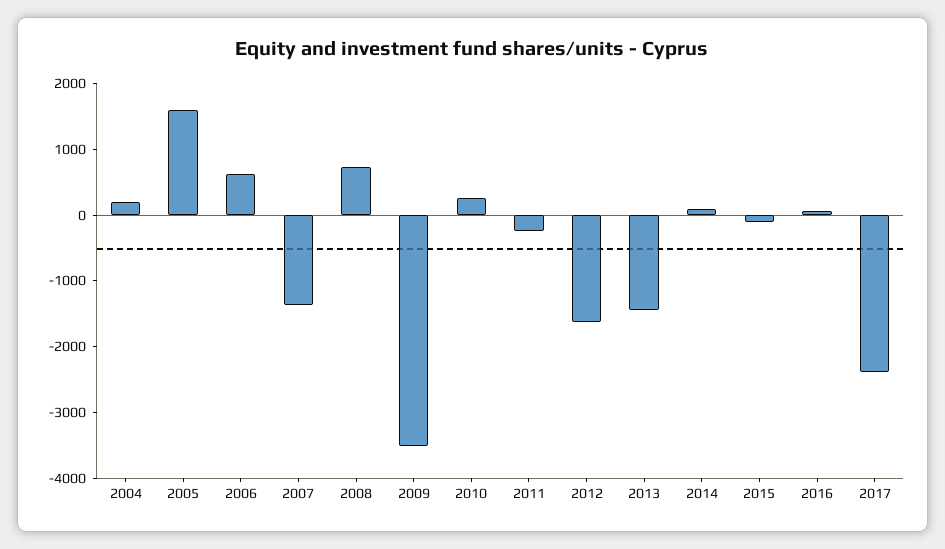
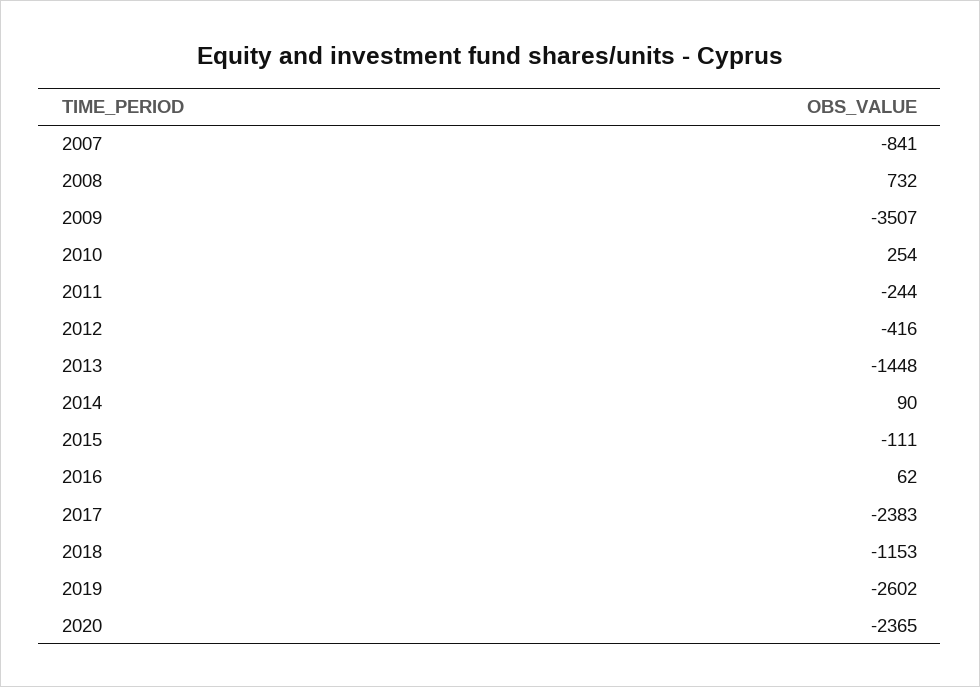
2004: 200 -> none
2005: 1600 -> none
2006: 600 -> none
2007: -1400 -> -841
2012: -1600 -> -416
2018: none -> -1153
2019: none -> -2602
2020: none -> -2365

